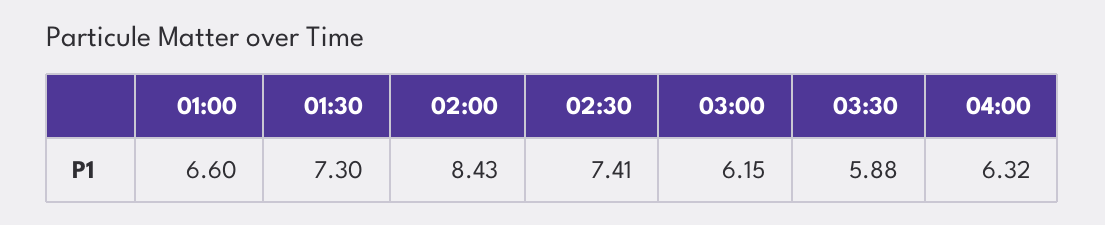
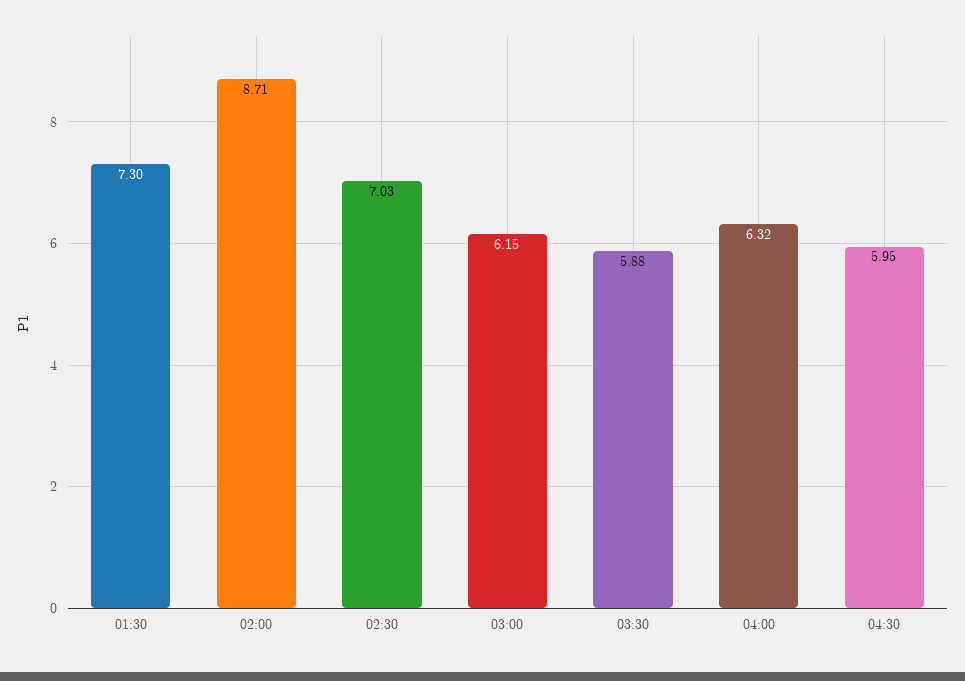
01:00: 6.6 -> none
02:00: 8.43 -> 8.71
02:30: 7.41 -> 7.03
04:30: none -> 5.95

